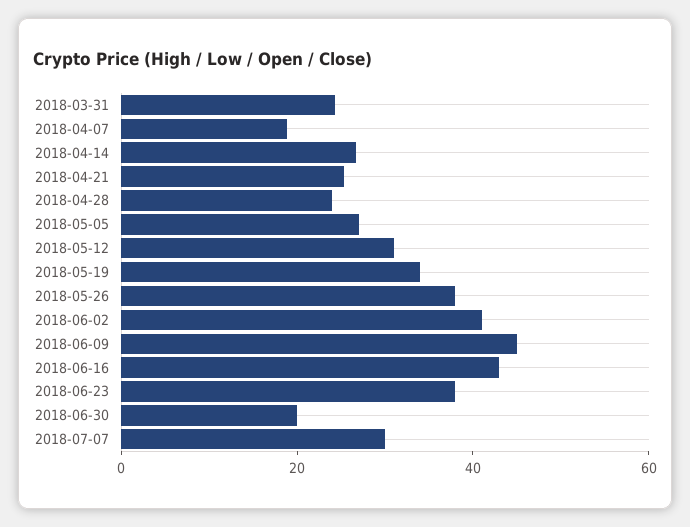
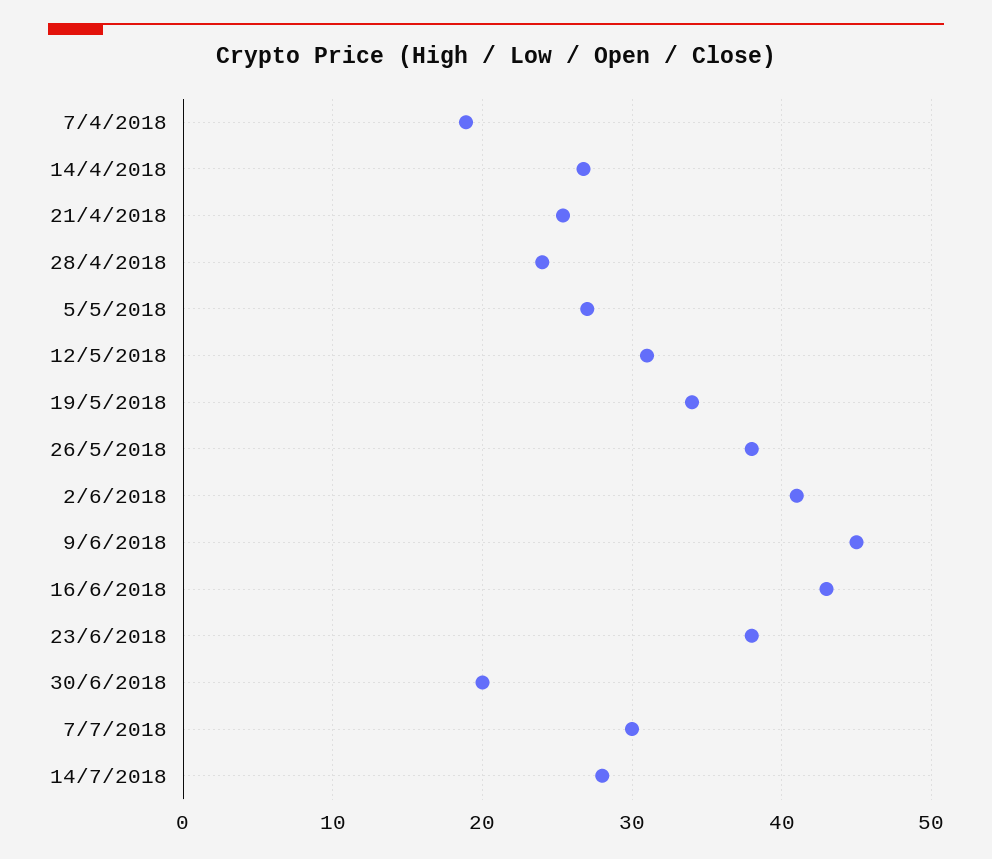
2018-03-31: 25 -> none
14/7/2018: none -> 28

